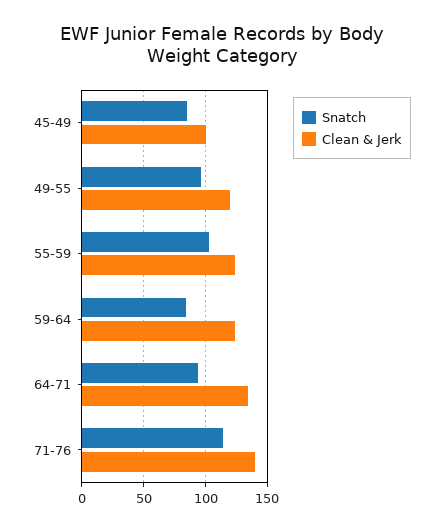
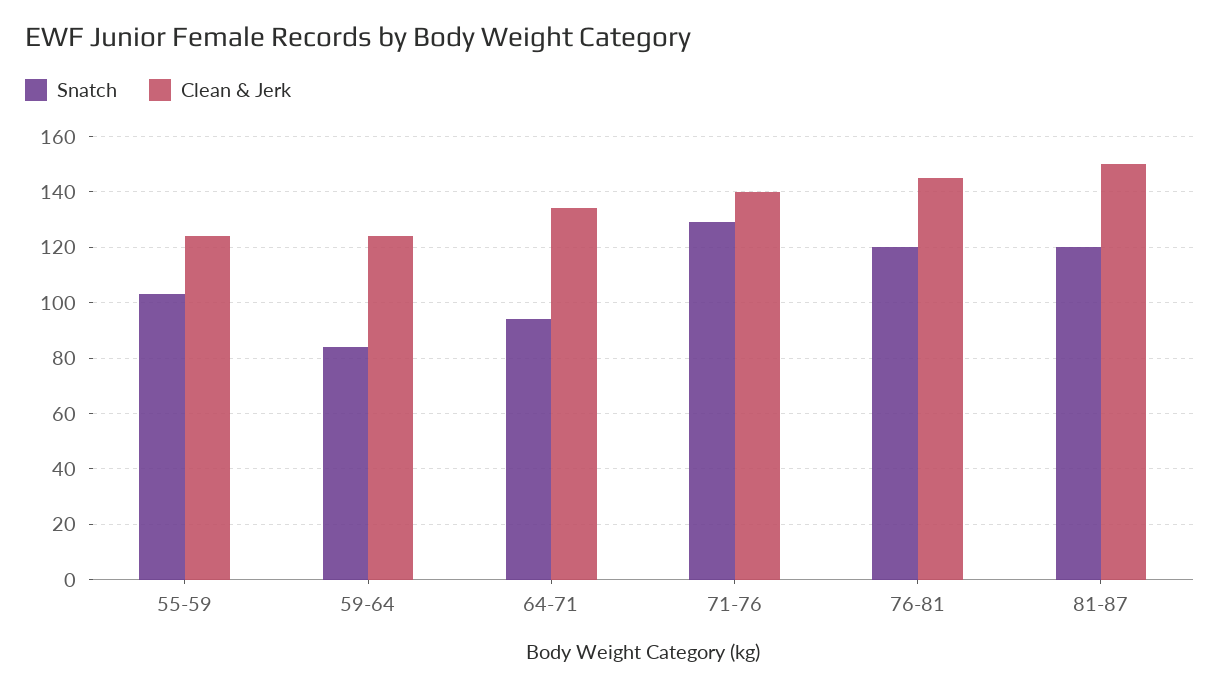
Snatch, 45-49: 85 -> none
Clean & Jerk, 45-49: 100 -> none
Snatch, 49-55: 95 -> none
Clean & Jerk, 49-55: 120 -> none
Snatch, 71-76: 115 -> 130
Snatch, 76-81: none -> 120
Clean & Jerk, 76-81: none -> 145
Snatch, 81-87: none -> 120
Clean & Jerk, 81-87: none -> 150

